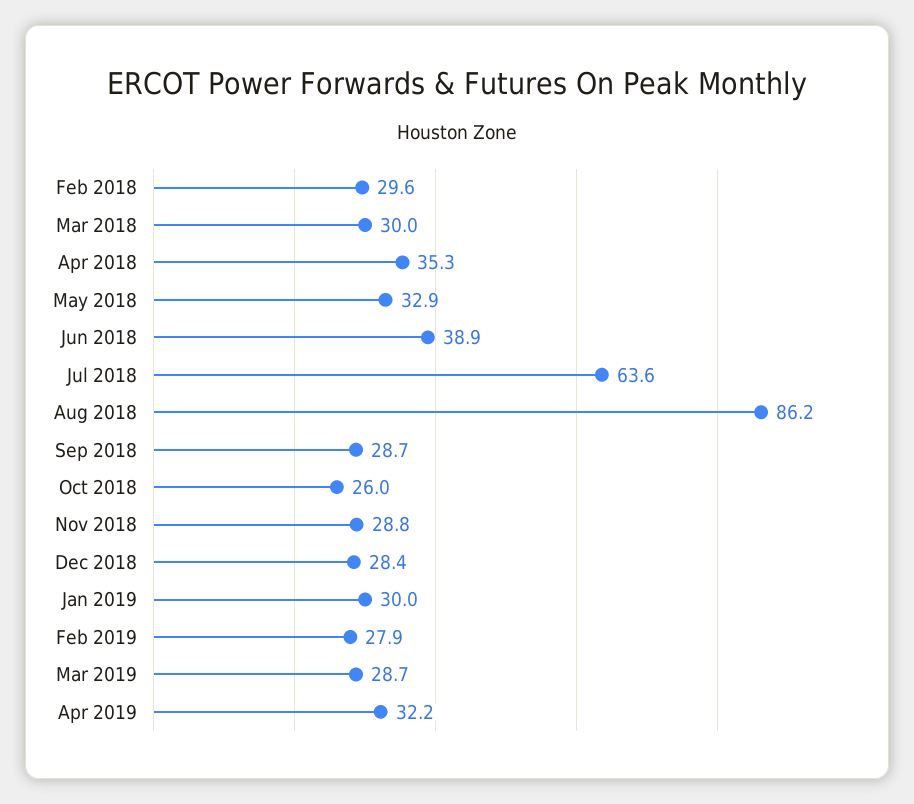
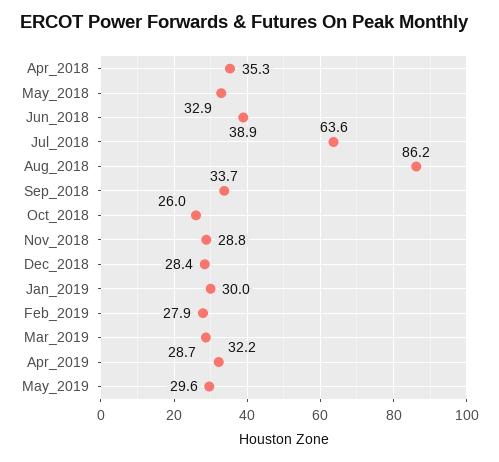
Feb 2018: 29.6 -> none
Mar 2018: 30 -> none
Sep 2018: 28.7 -> 33.7
May_2019: none -> 29.6

